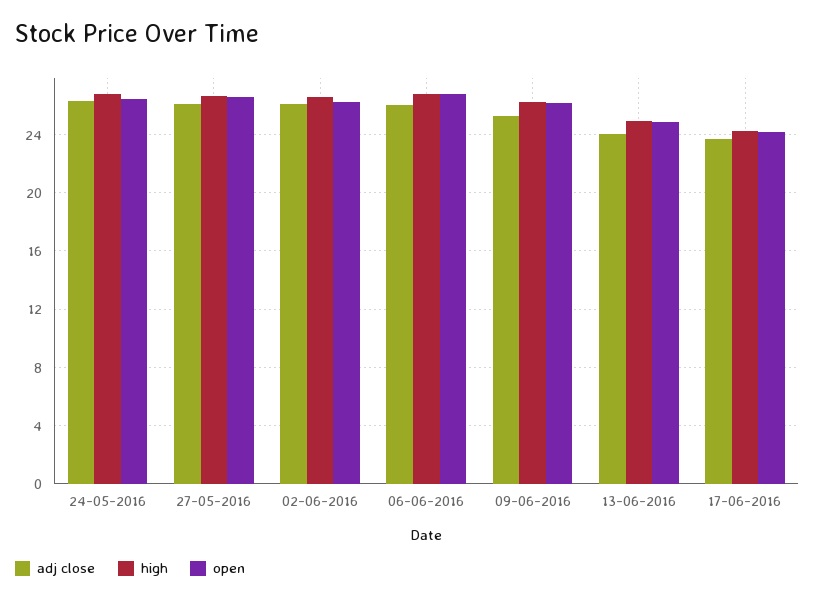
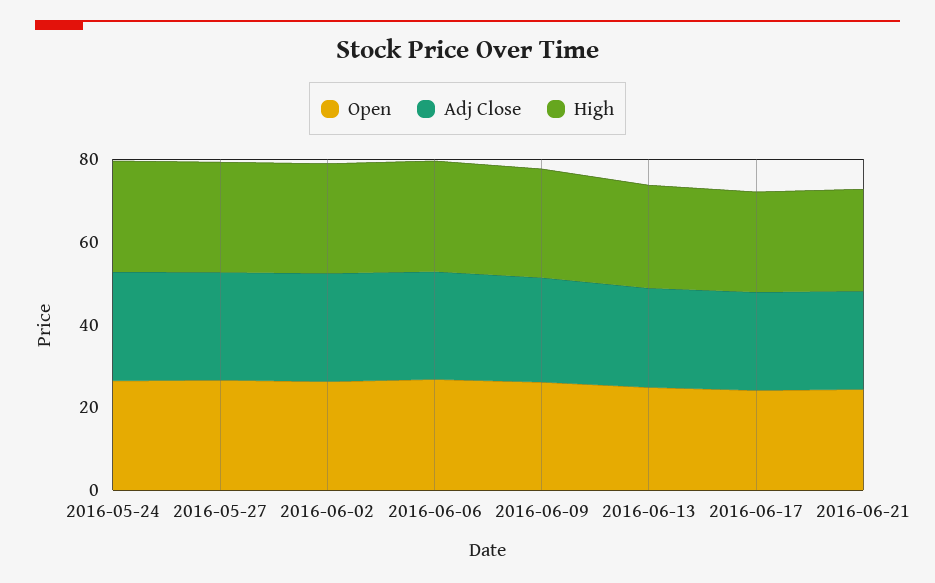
open, 2016-06-21: none -> 25
adj close, 2016-06-21: none -> 25
high, 2016-06-21: none -> 25

